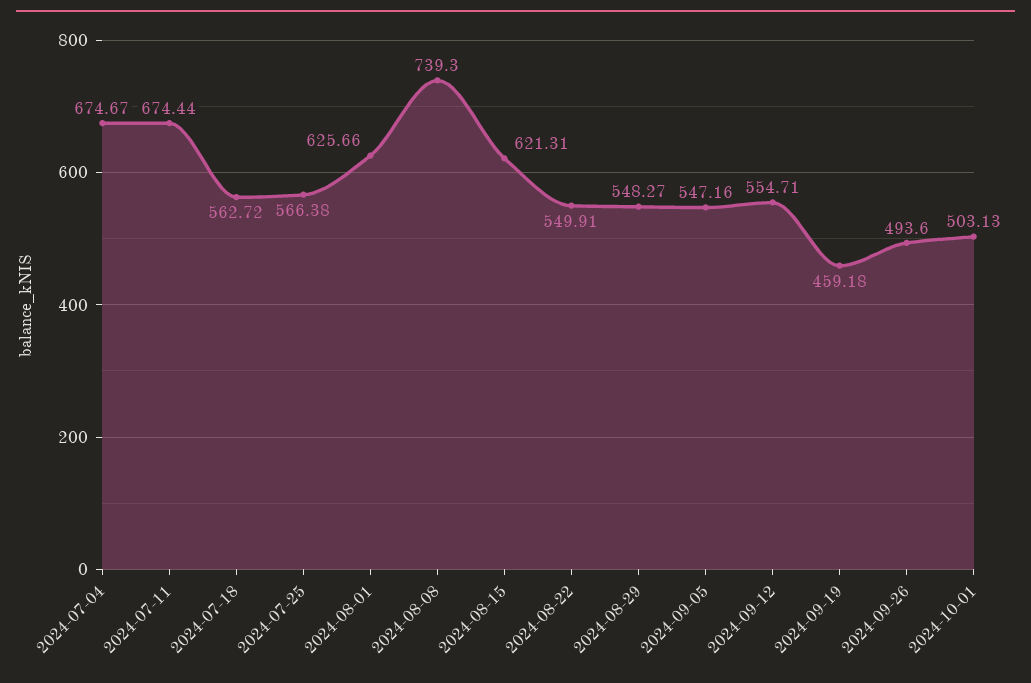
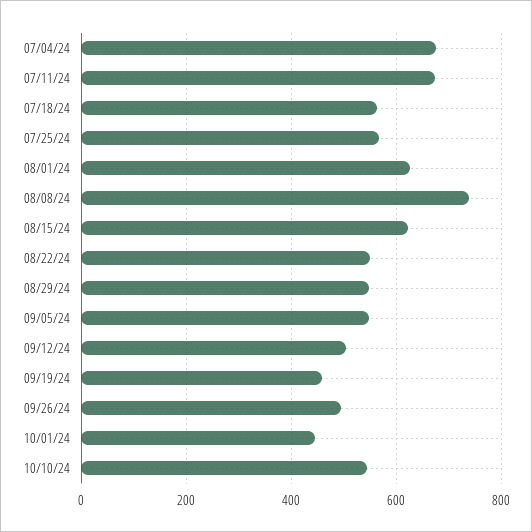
2024-09-12: 554.71 -> 500
2024-10-01: 503.13 -> 440
10/10/24: none -> 540

